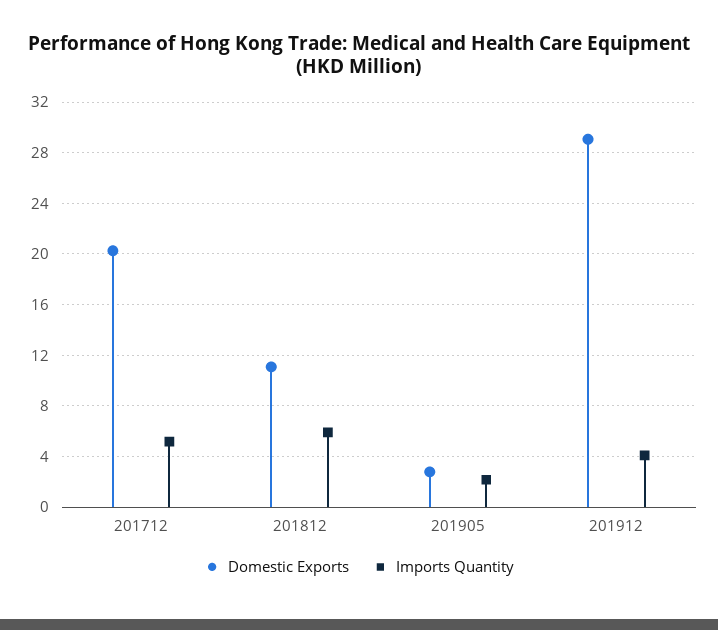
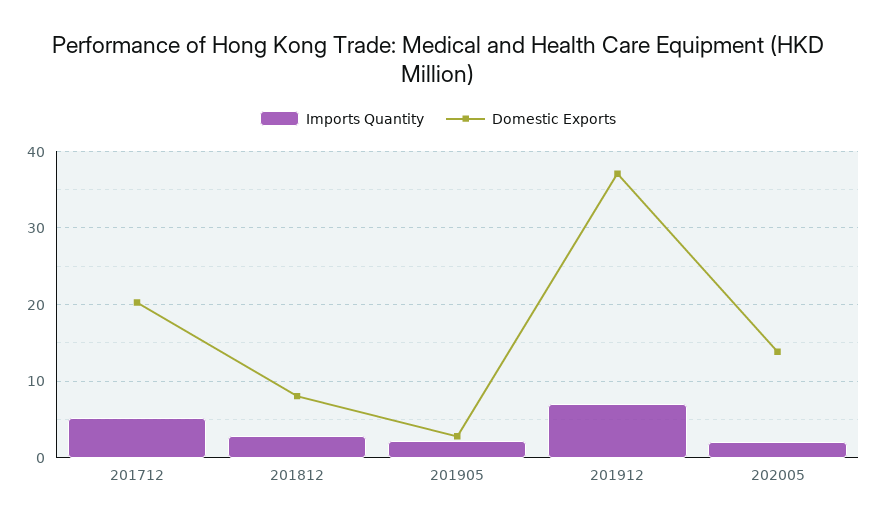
Domestic Exports, 201812: 11 -> 8
Imports Quantity, 201812: 6 -> 3
Domestic Exports, 201912: 29 -> 37
Imports Quantity, 201912: 4 -> 7
Imports Quantity, 202005: none -> 2
Domestic Exports, 202005: none -> 14

